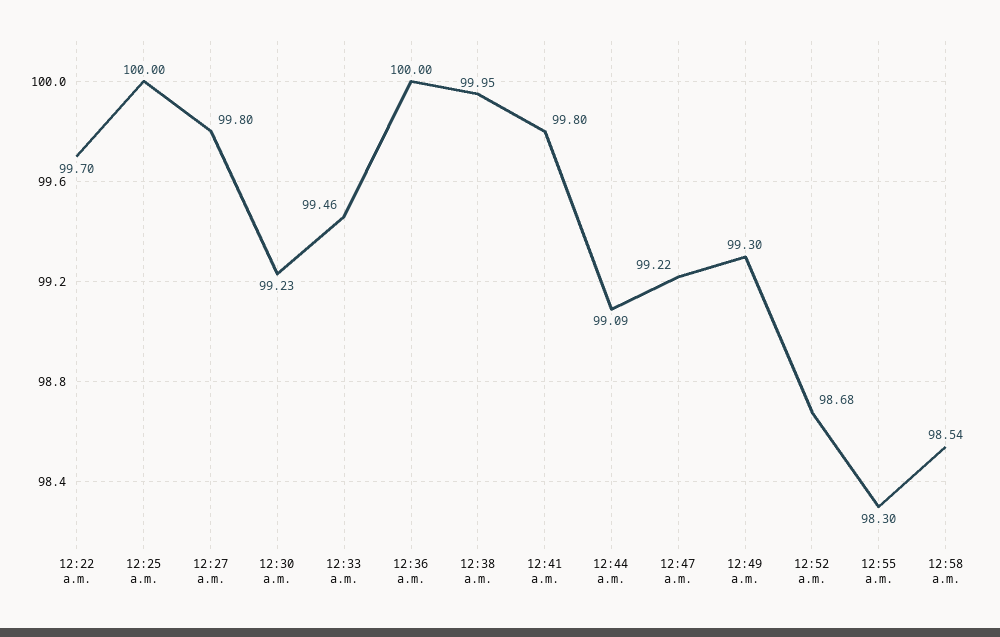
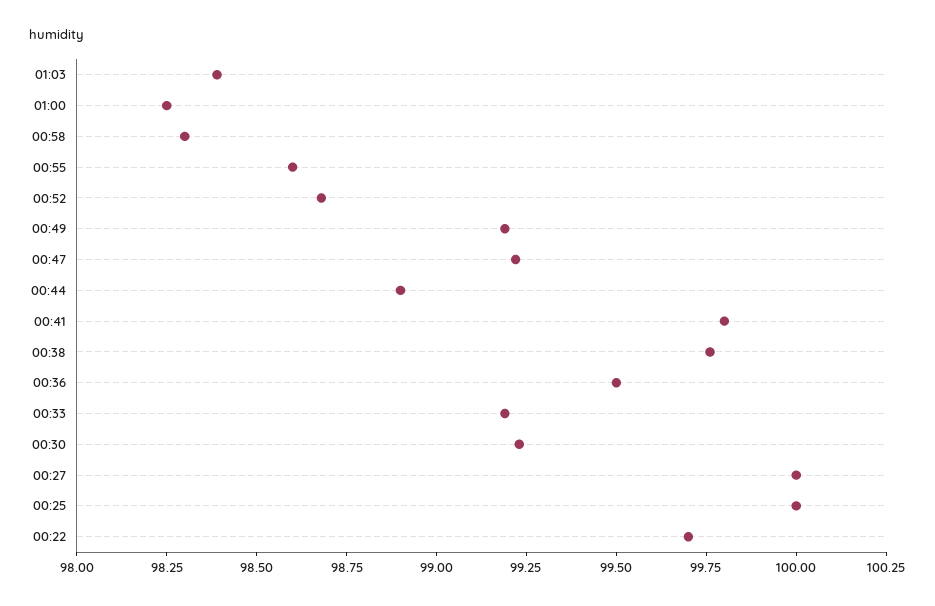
12:27 a.m.: 99.8 -> 100
12:33 a.m.: 99.46 -> 99.2
12:36 a.m.: 100 -> 99.5
12:38 a.m.: 99.95 -> 99.75
12:44 a.m.: 99.09 -> 98.9
12:49 a.m.: 99.3 -> 99.2
12:55 a.m.: 98.3 -> 98.6
12:58 a.m.: 98.54 -> 98.3
01:03: none -> 98.4
01:00: none -> 98.25

